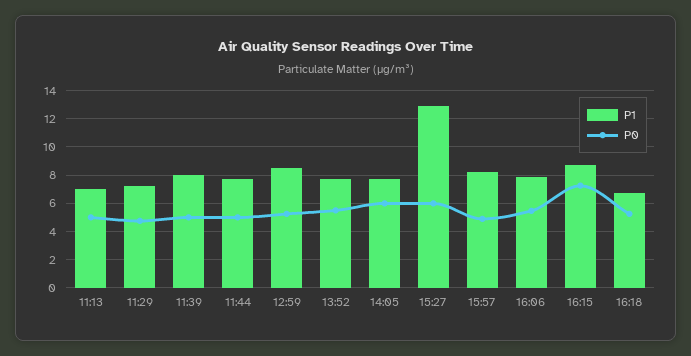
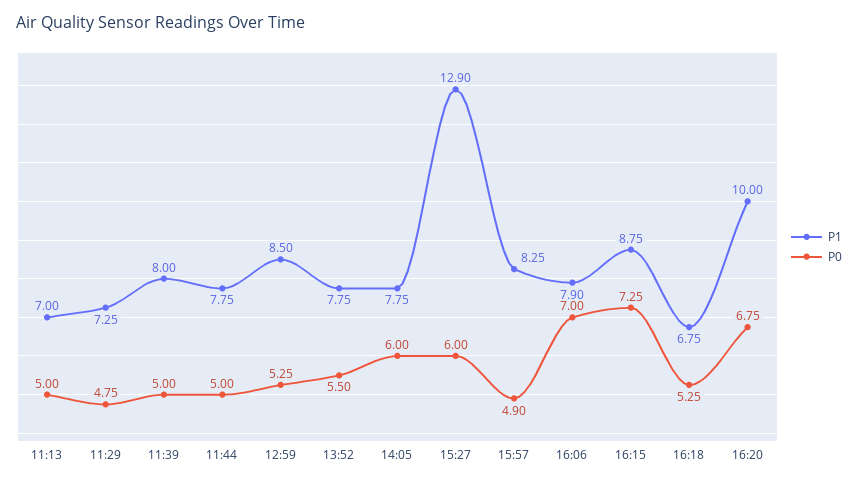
P0, 16:06: 5.5 -> 7
P1, 16:20: none -> 10
P0, 16:20: none -> 6.75

